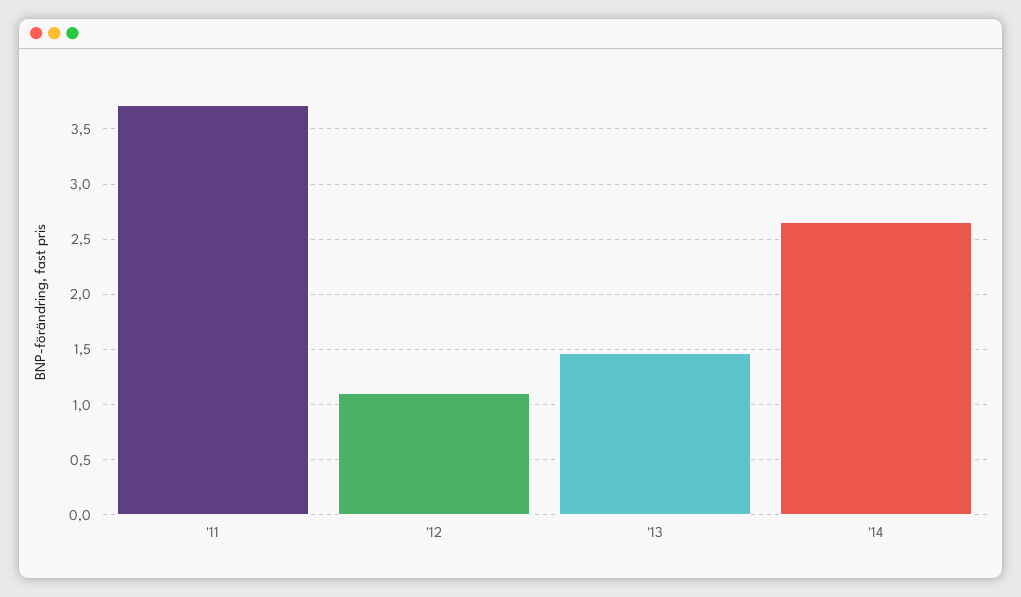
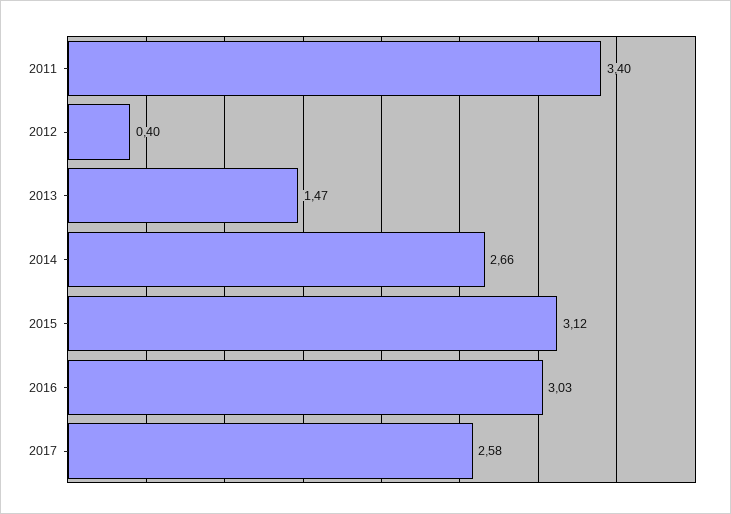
'11: 3.7 -> 3.4
'12: 1.1 -> 0.4
2015: none -> 3.12
2016: none -> 3.03
2017: none -> 2.58

